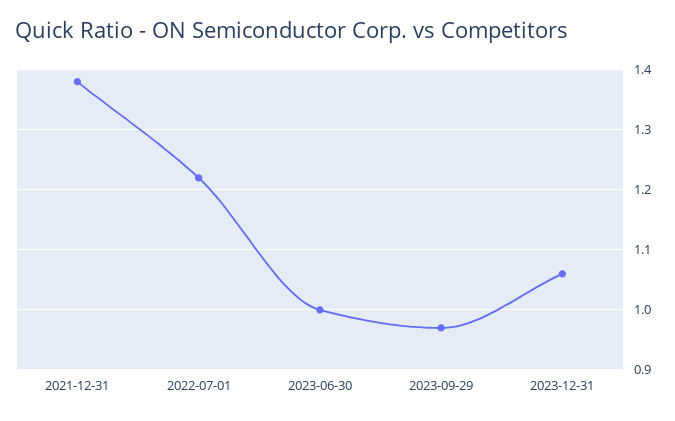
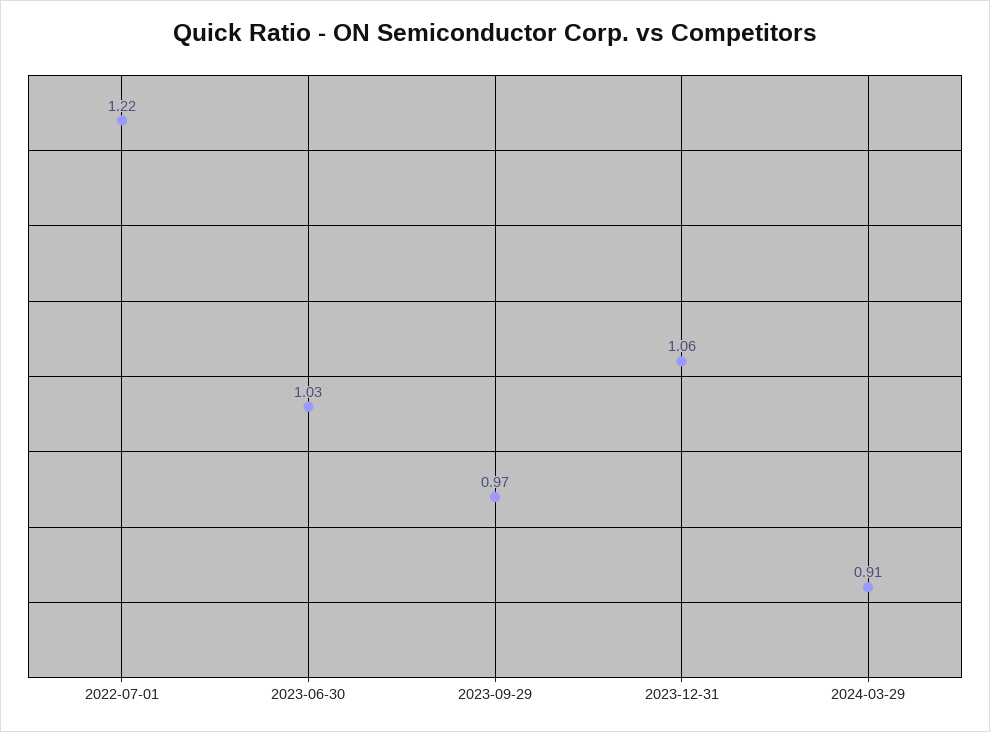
2021-12-31: 1.38 -> none
2023-06-30: 1 -> 1.03
2024-03-29: none -> 0.91

